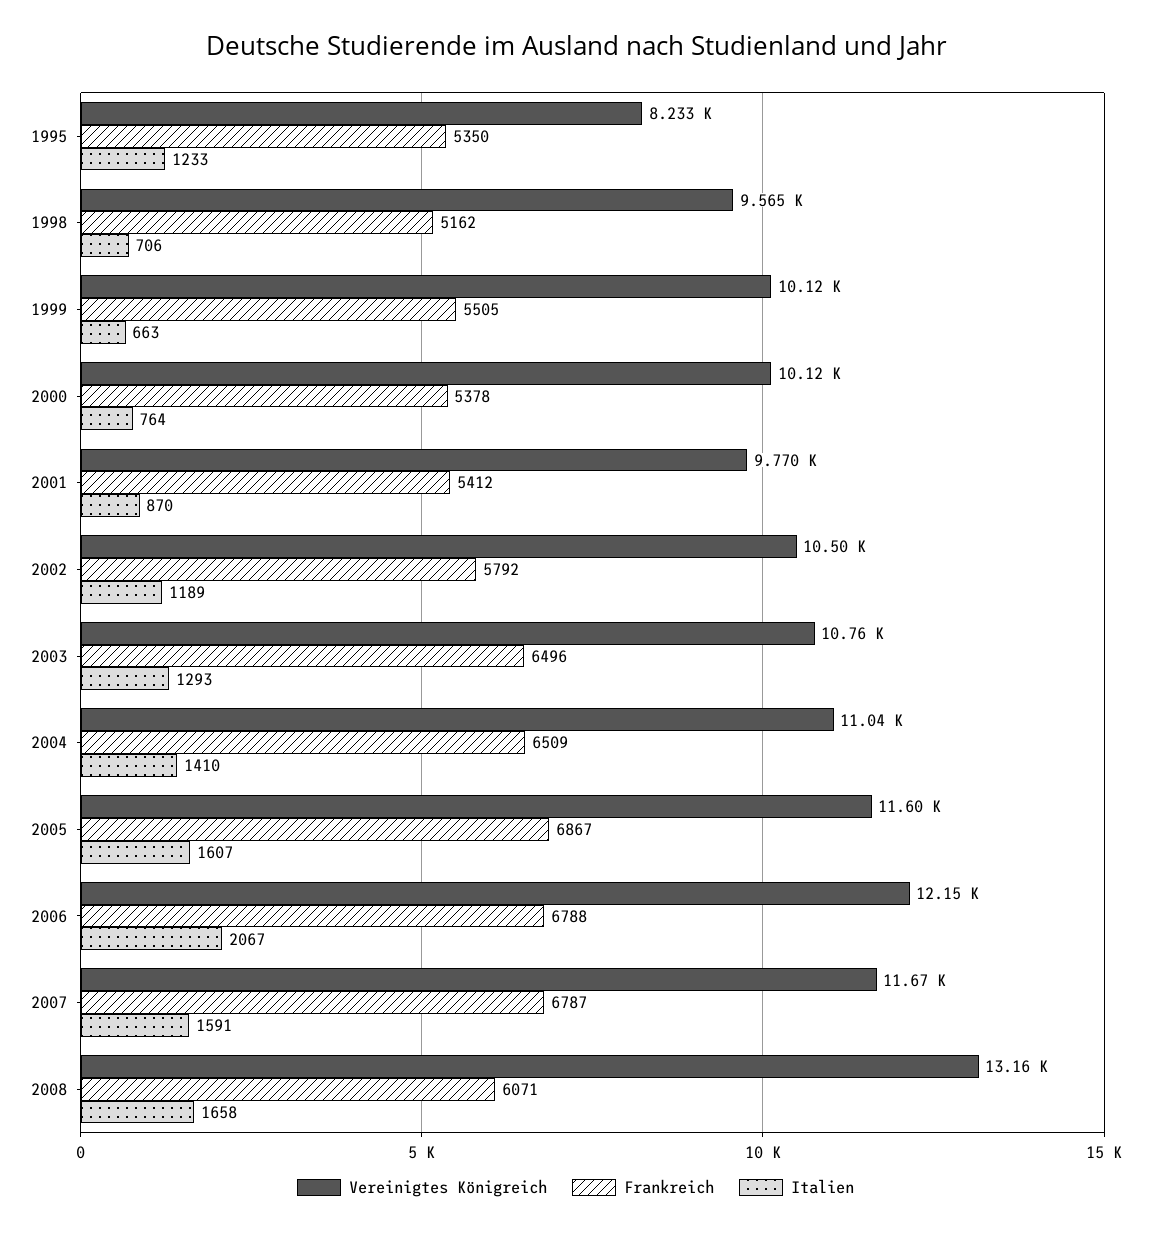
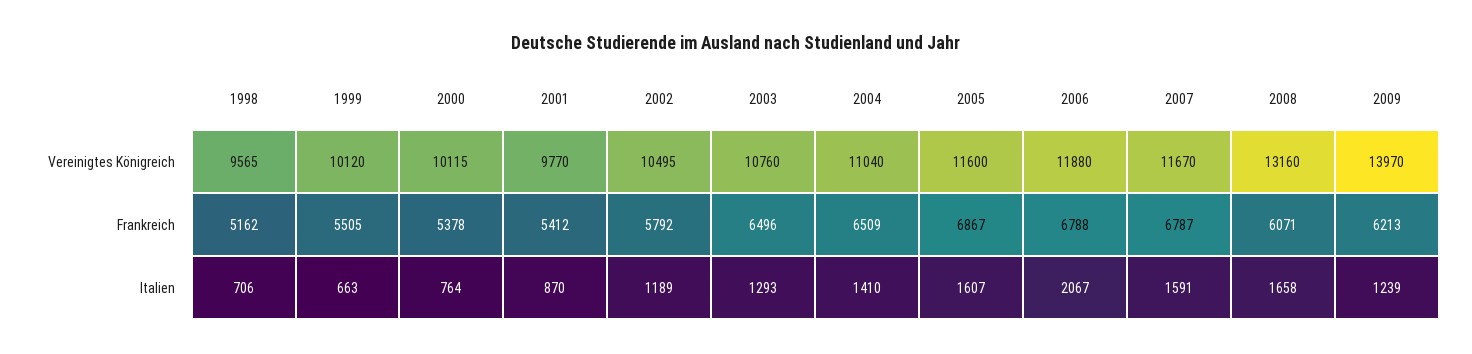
Vereinigtes Königreich, 1995: 8233 -> none
Frankreich, 1995: 5350 -> none
Italien, 1995: 1233 -> none
Vereinigtes Königreich, 2006: 12150 -> 11880
Vereinigtes Königreich, 2009: none -> 13970
Frankreich, 2009: none -> 6213
Italien, 2009: none -> 1239

